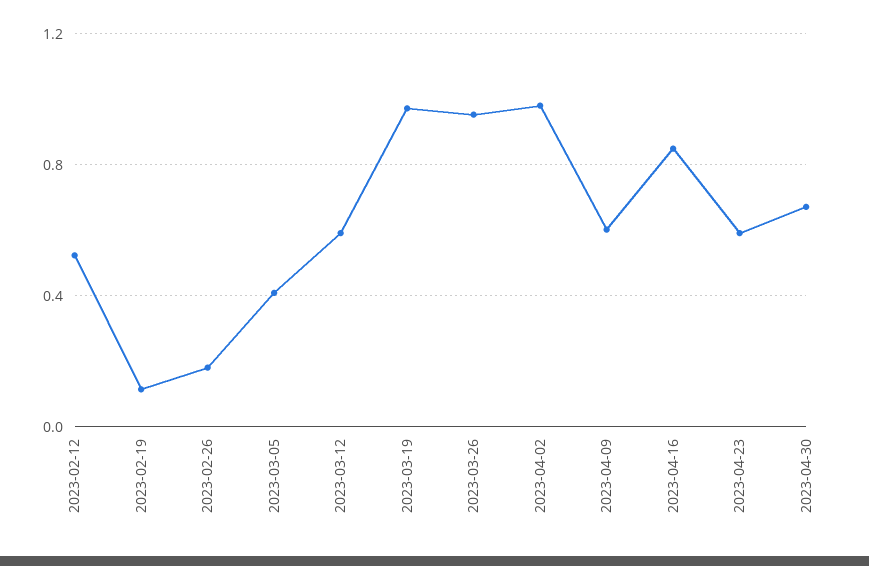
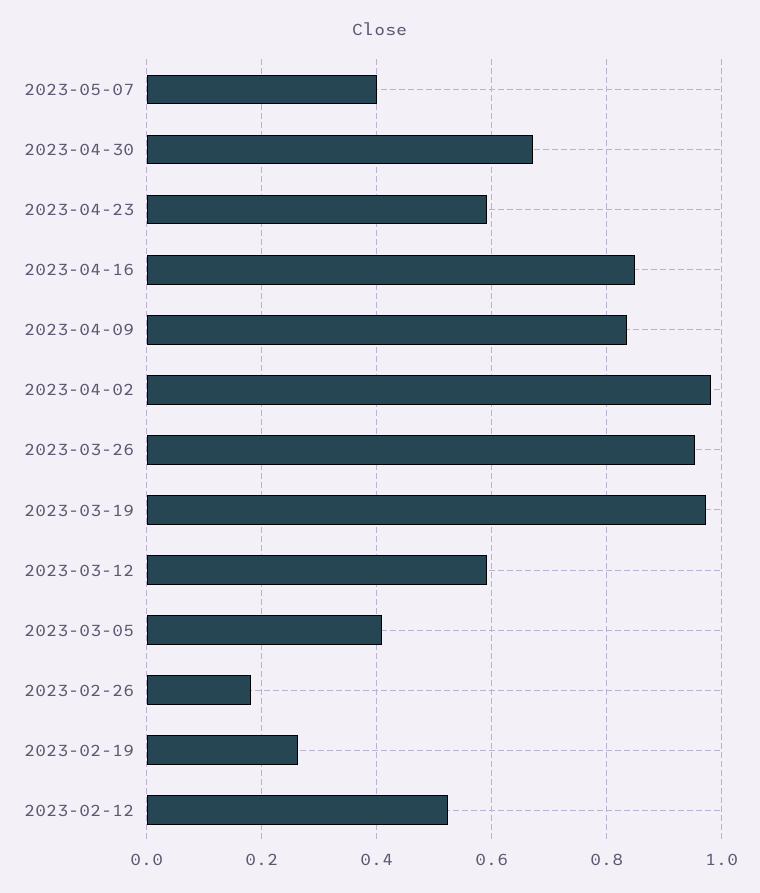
2023-02-19: 0.1 -> 0.26
2023-04-09: 0.6 -> 0.84
2023-05-07: none -> 0.4

